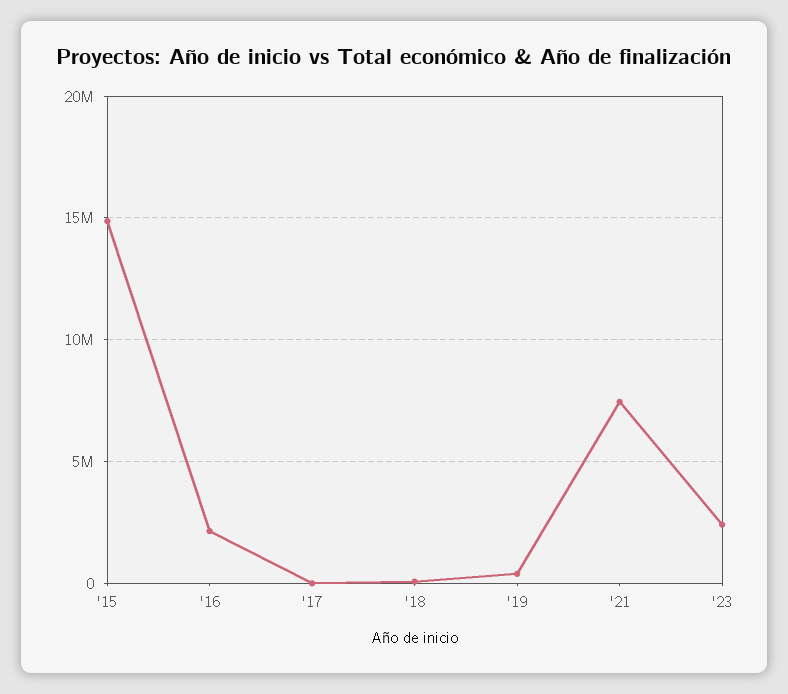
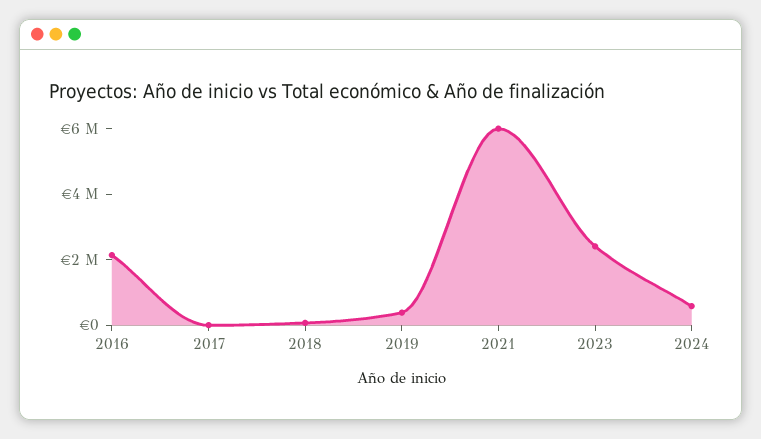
'15: 15000000 -> none
'21: 7500000 -> 6000000
2024: none -> 500000

